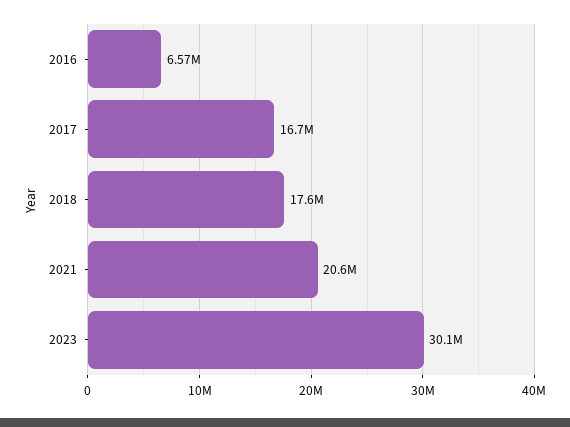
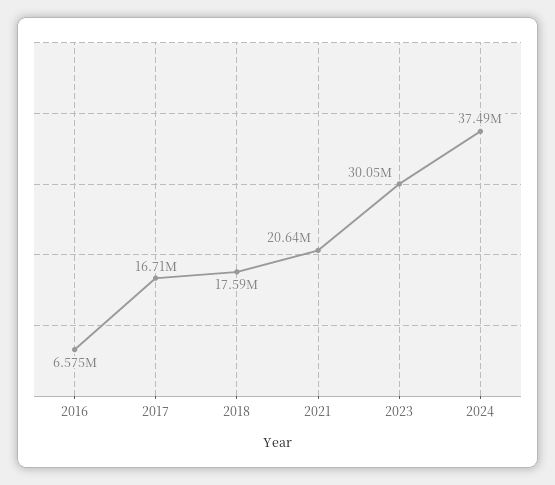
2024: none -> 37490000

